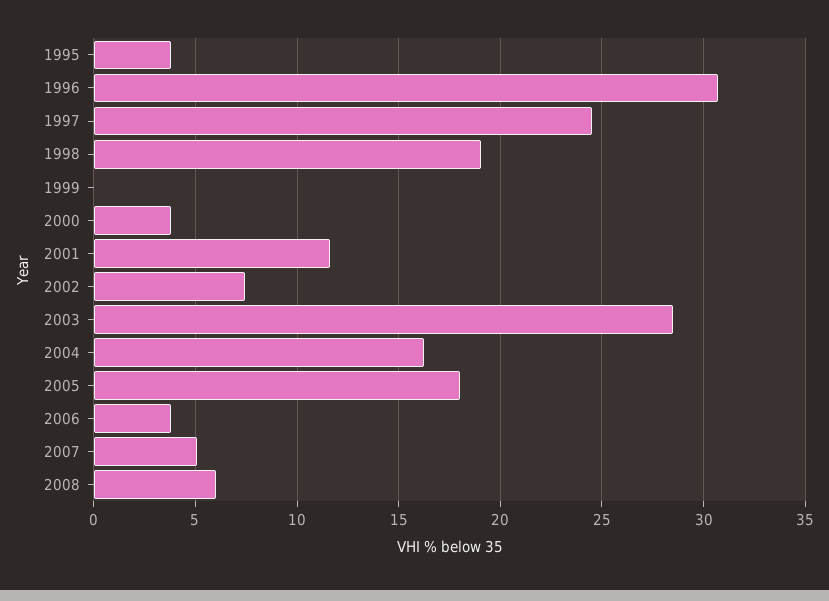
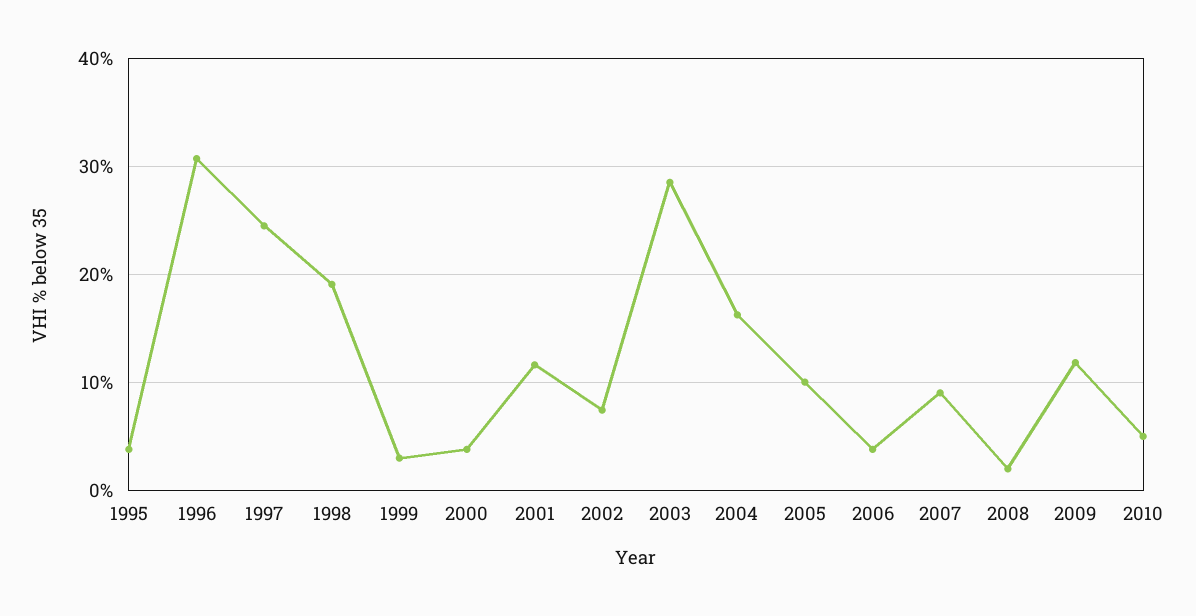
1999: 0 -> 3
2005: 18 -> 10
2007: 5 -> 9
2008: 6 -> 2
2009: none -> 12
2010: none -> 5

